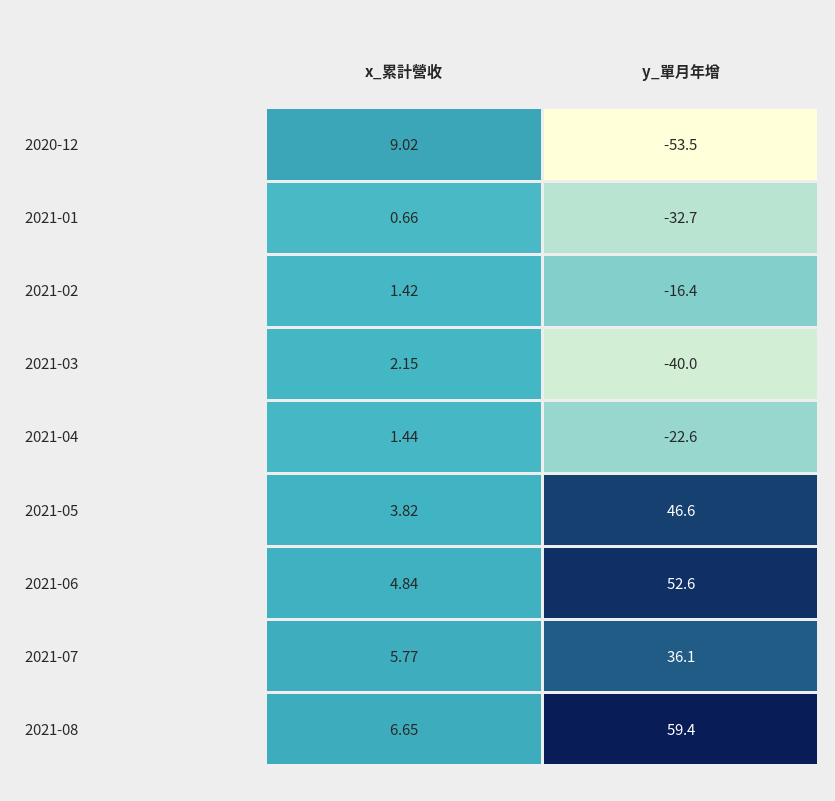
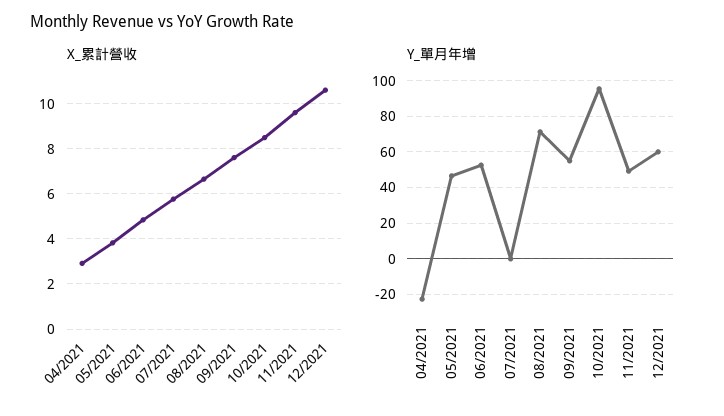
x_累計營收, 2020-12: 9.02 -> none
y_單月年增, 2020-12: -53.5 -> none
x_累計營收, 2021-01: 0.66 -> none
y_單月年增, 2021-01: -32.7 -> none
x_累計營收, 2021-02: 1.42 -> none
y_單月年增, 2021-02: -16.4 -> none
x_累計營收, 2021-03: 2.15 -> none
y_單月年增, 2021-03: -40 -> none
x_累計營收, 2021-04: 1.44 -> 3
y_單月年增, 2021-07: 36.1 -> 0
y_單月年增, 2021-08: 59.4 -> 70
x_累計營收, 09/2021: none -> 7.5
x_累計營收, 10/2021: none -> 8.5
x_累計營收, 11/2021: none -> 9.5
x_累計營收, 12/2021: none -> 10.5
y_單月年增, 09/2021: none -> 55
y_單月年增, 10/2021: none -> 95
y_單月年增, 11/2021: none -> 50
y_單月年增, 12/2021: none -> 60

